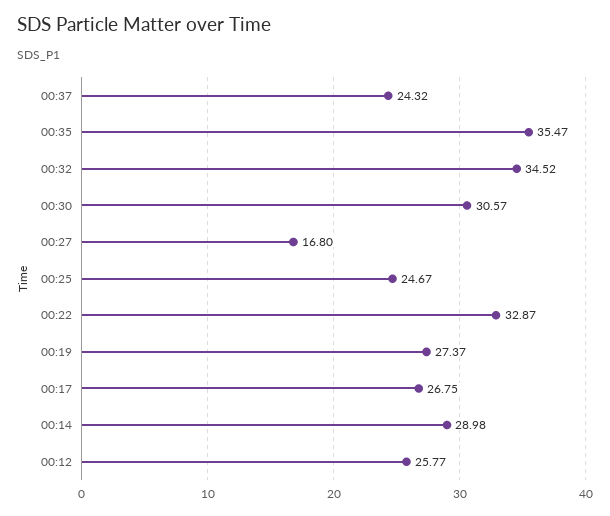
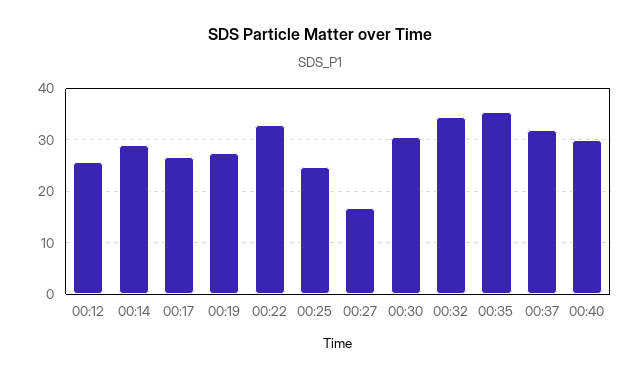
00:37: 24.32 -> 32
00:40: none -> 30

